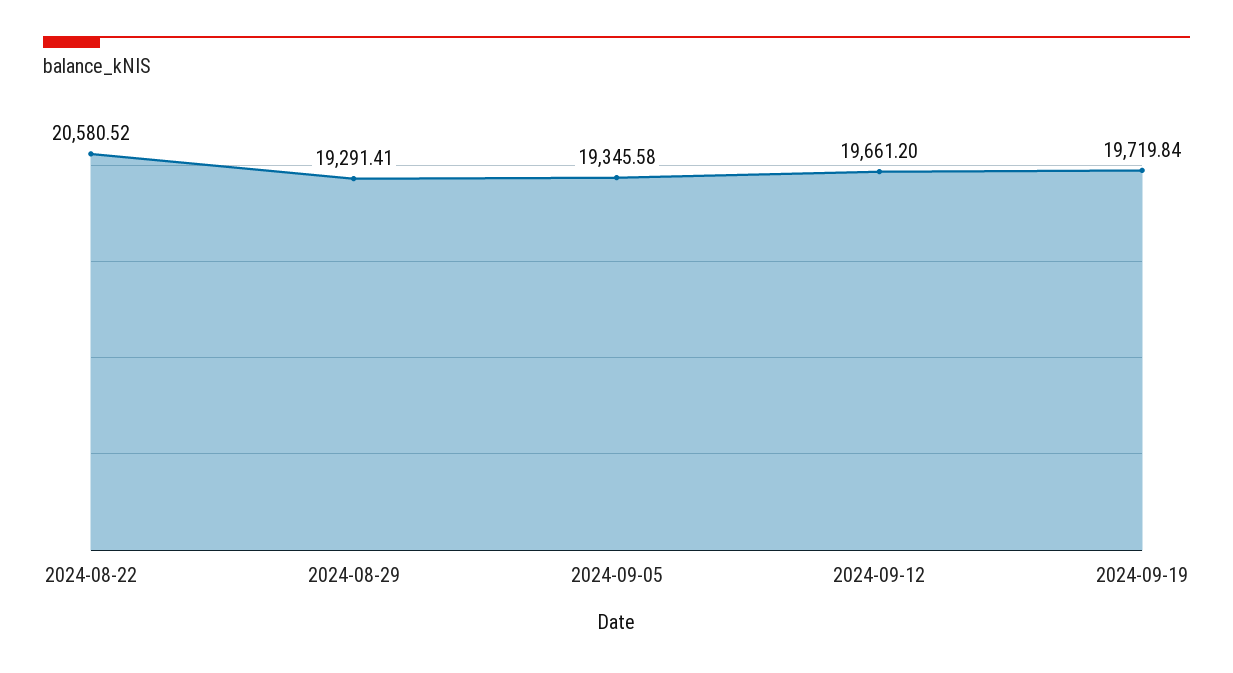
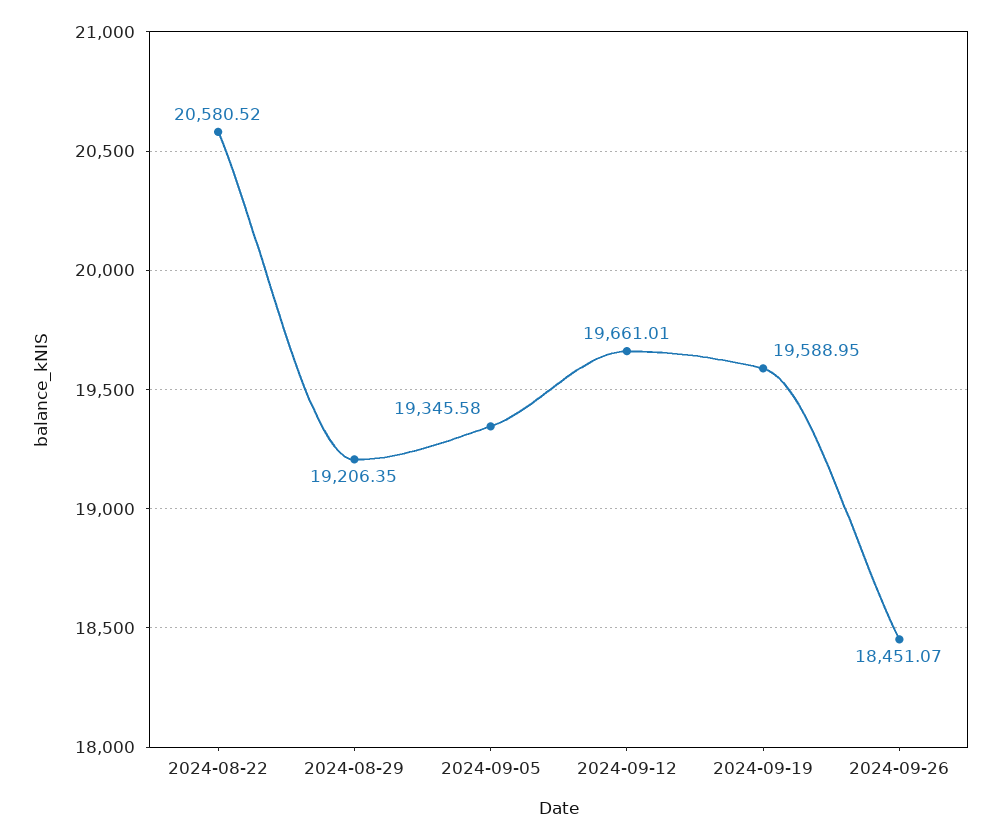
2024-08-29: 19291.41 -> 19206.35
2024-09-12: 19661.2 -> 19661.01
2024-09-19: 19719.84 -> 19588.95
2024-09-26: none -> 18451.07

